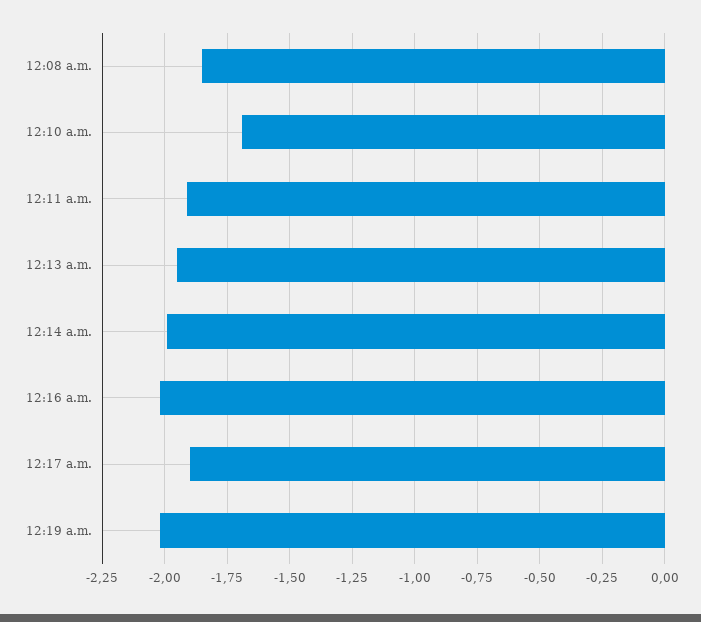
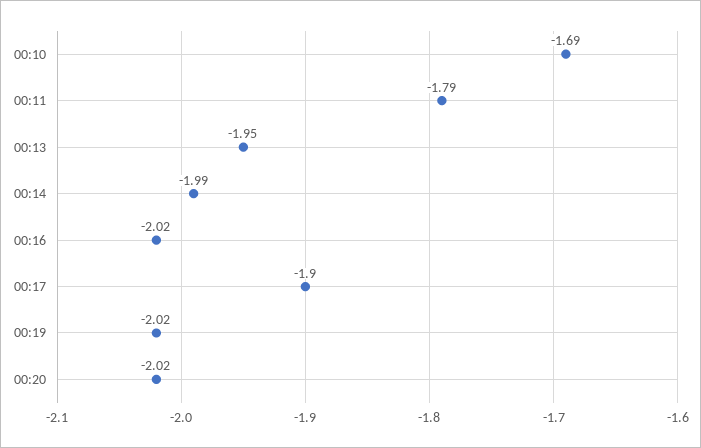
12:08 a.m.: -1.85 -> none
12:11 a.m.: -1.9 -> -1.79
00:20: none -> -2.02

